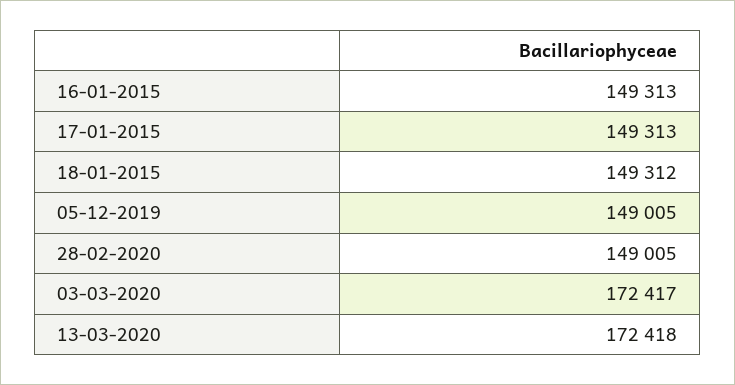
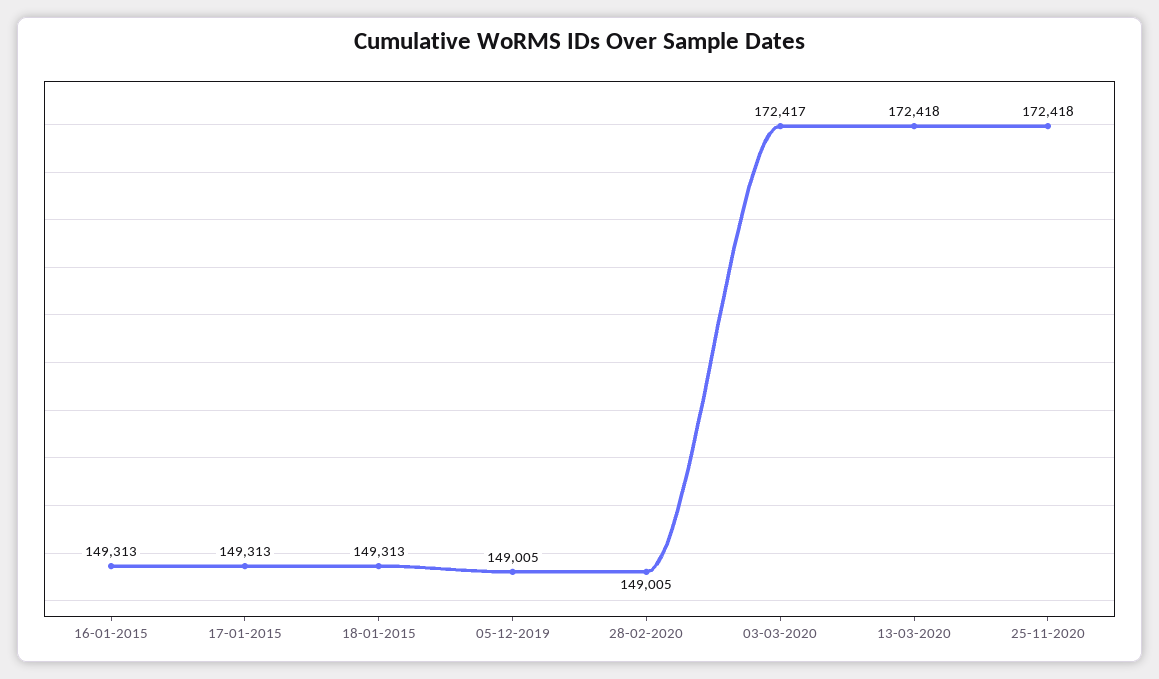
18-01-2015: 149312 -> 149313
25-11-2020: none -> 172418

